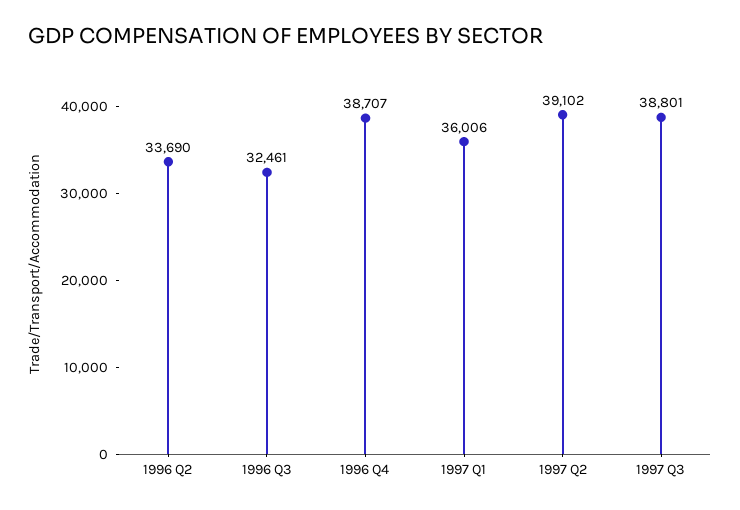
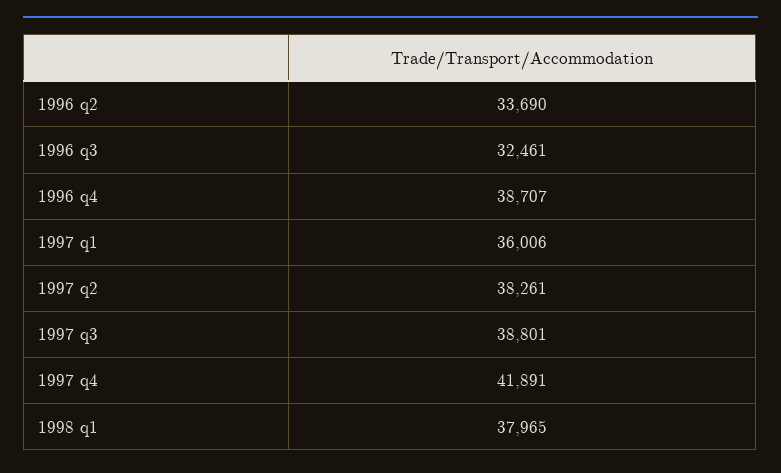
1997 Q2: 39102 -> 38261
1997 q4: none -> 41891
1998 q1: none -> 37965

